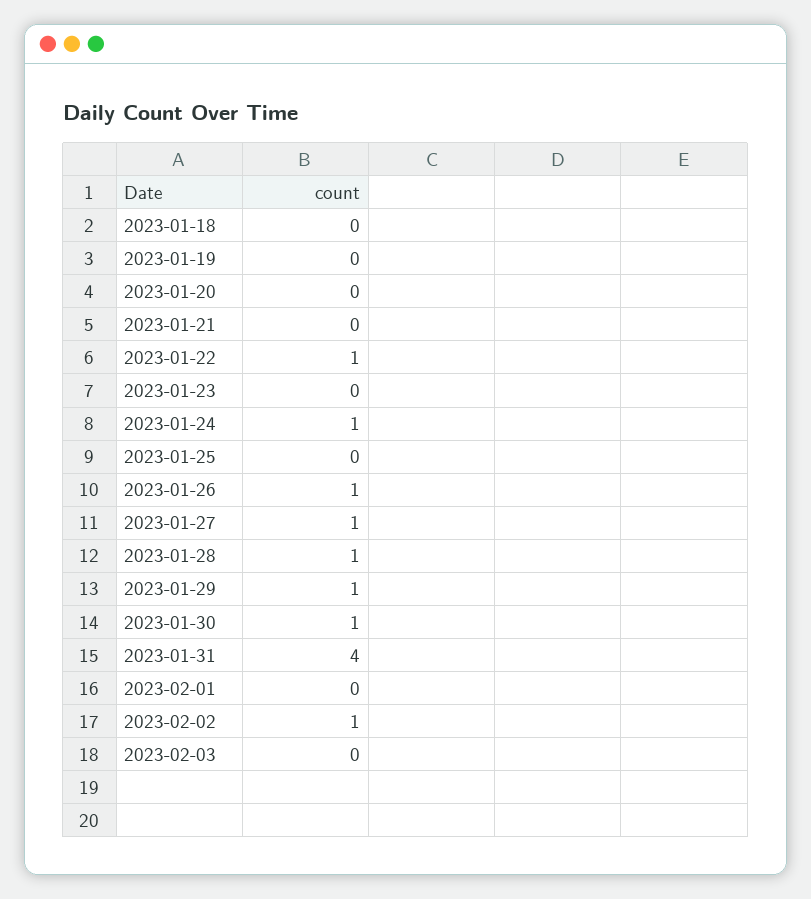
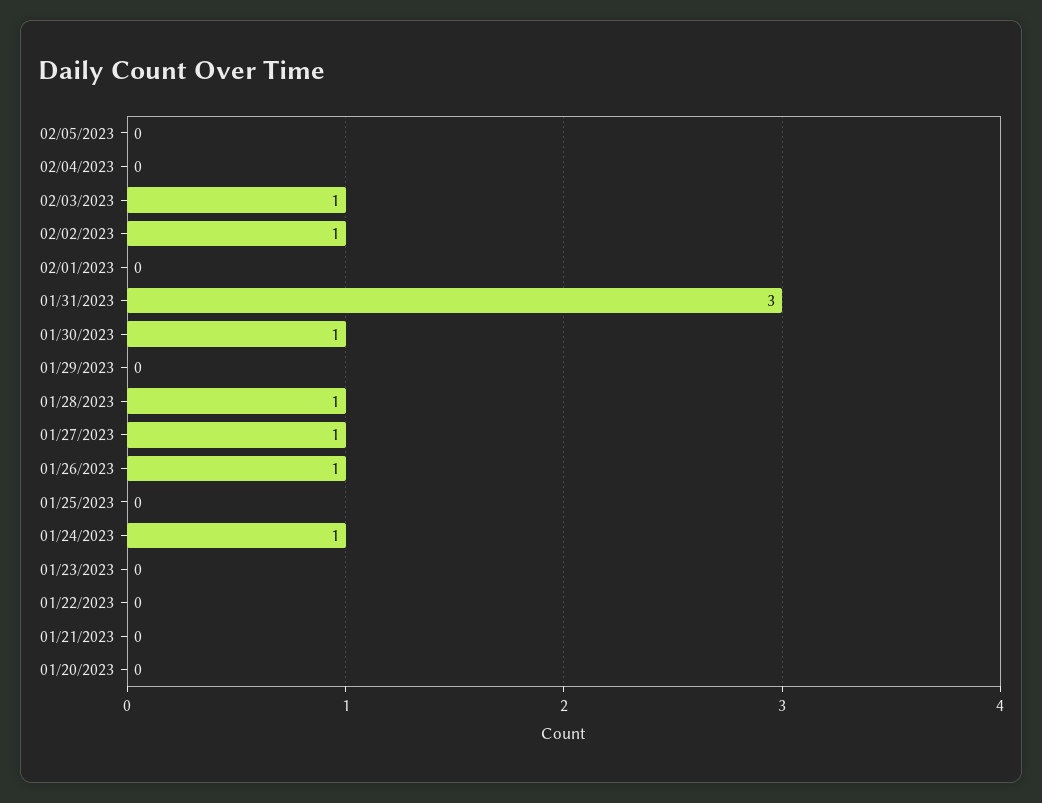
2023-01-18: 0 -> none
2023-01-19: 0 -> none
2023-01-22: 1 -> 0
2023-01-29: 1 -> 0
2023-01-31: 4 -> 3
2023-02-03: 0 -> 1
02/05/2023: none -> 0
02/04/2023: none -> 0

